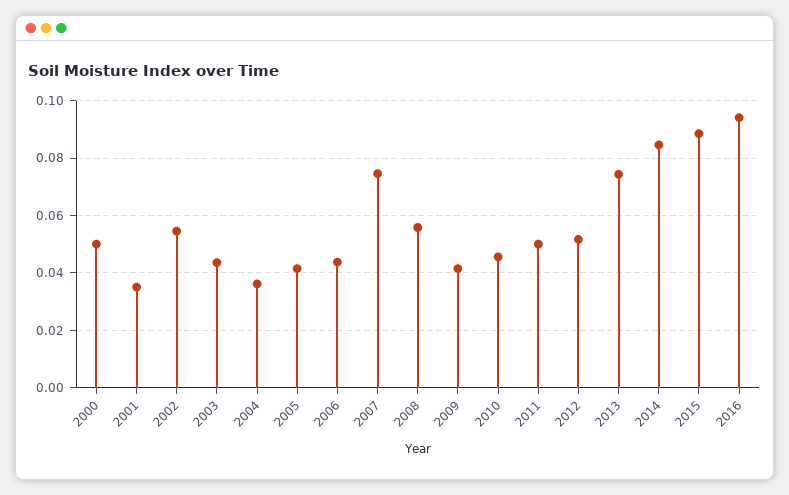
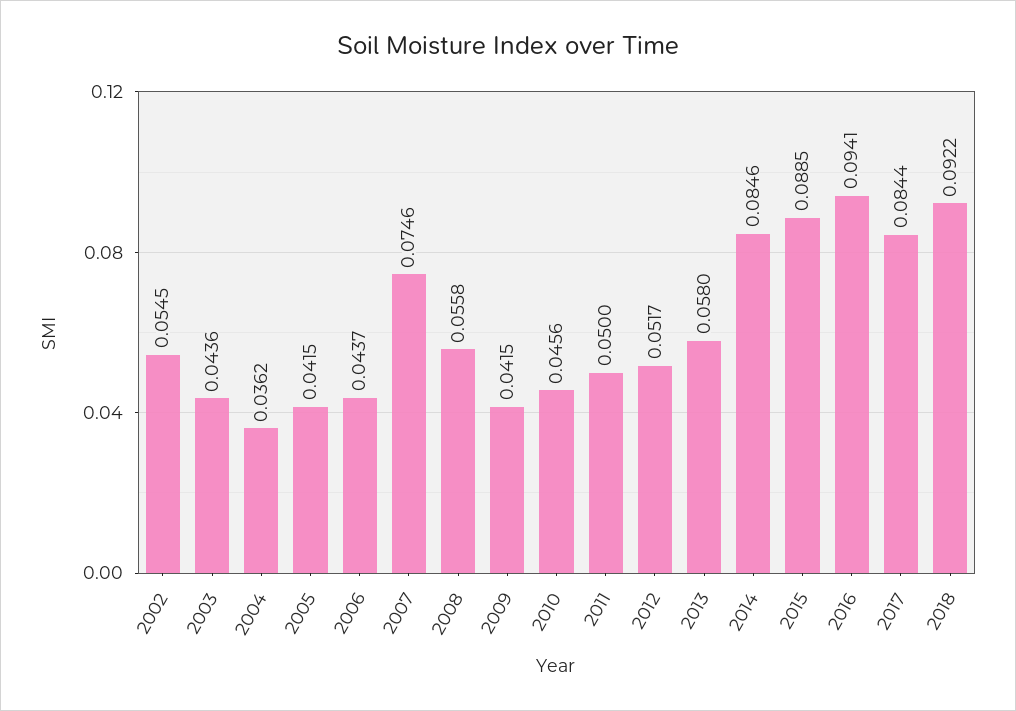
2000: 0.05 -> none
2001: 0.035 -> none
2013: 0.075 -> 0.058
2017: none -> 0.0844
2018: none -> 0.0922

